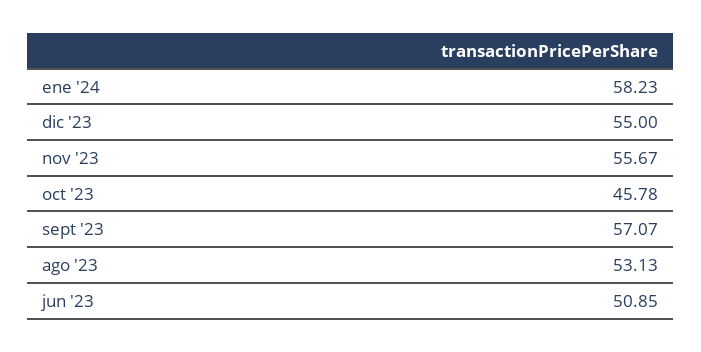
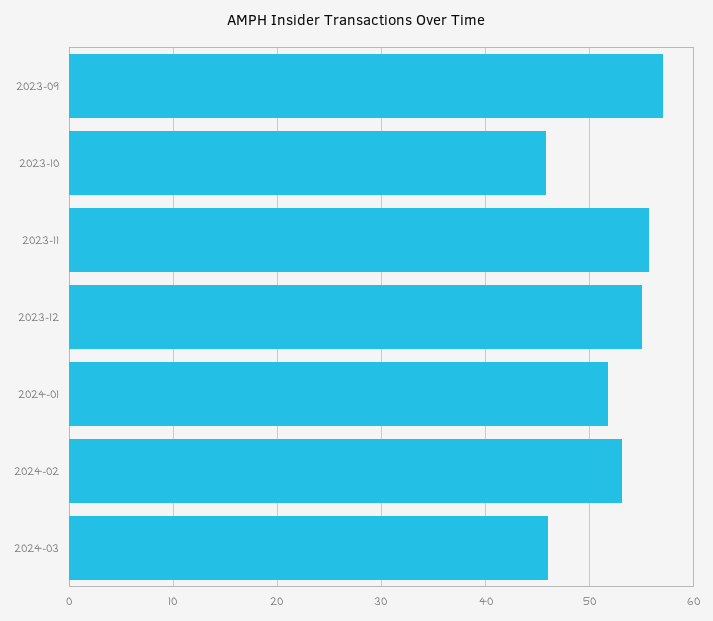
ene '24: 58.23 -> 52
ago '23: 53.13 -> none
jun '23: 50.85 -> none
2024-02: none -> 53
2024-03: none -> 46

